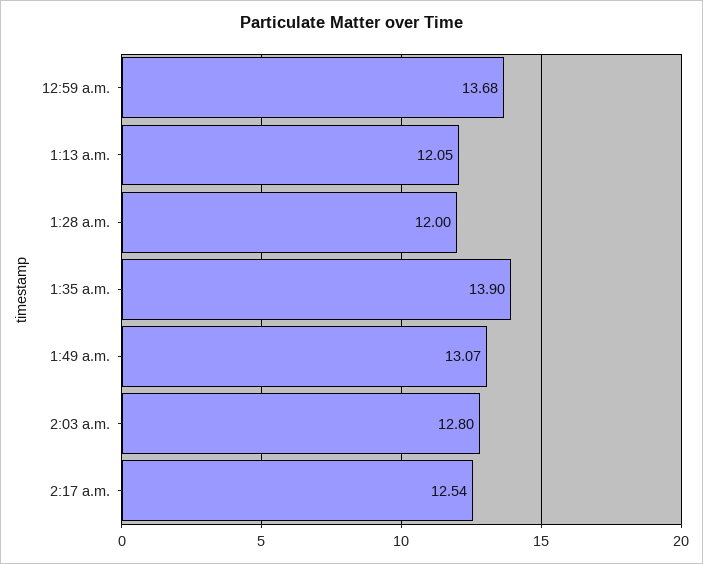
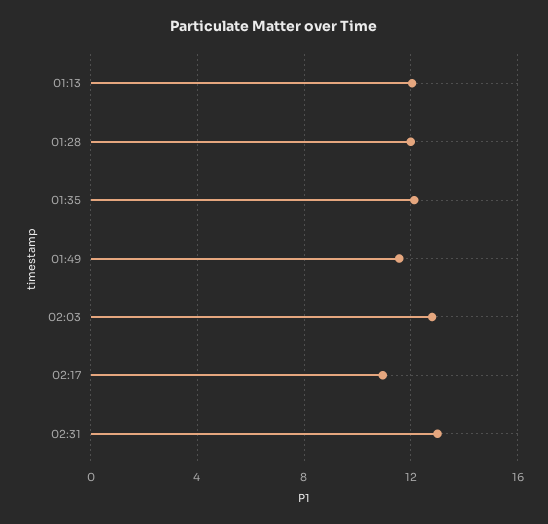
12:59 a.m.: 13.68 -> none
1:35 a.m.: 13.9 -> 12
1:49 a.m.: 13.07 -> 11.5
2:17 a.m.: 12.54 -> 11
02:31: none -> 13

